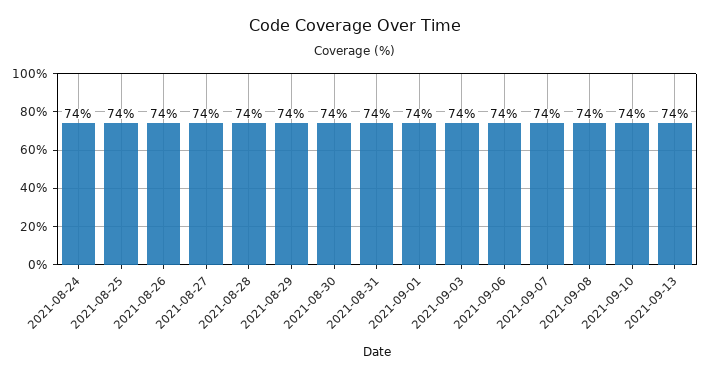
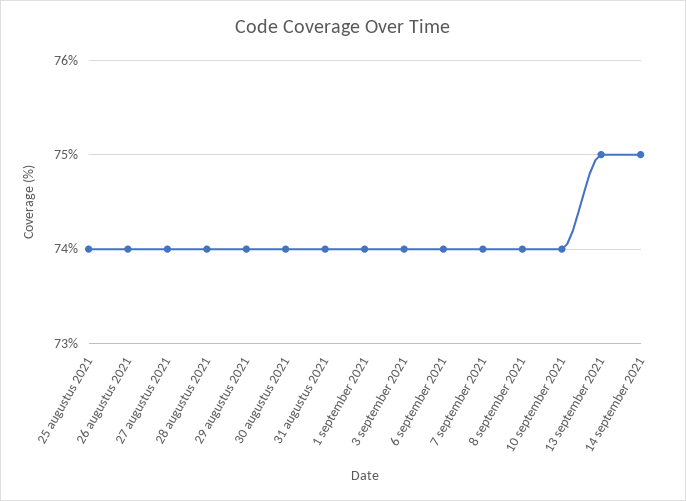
2021-08-24: 74 -> none
2021-09-13: 74 -> 75
14 september 2021: none -> 75

